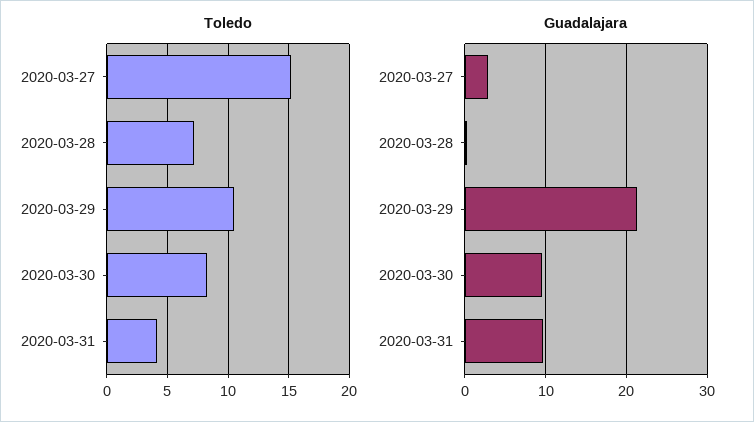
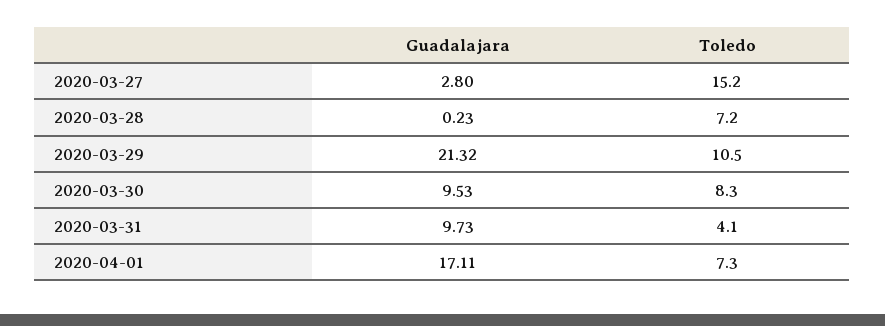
Guadalajara, 2020-04-01: none -> 17.11
Toledo, 2020-04-01: none -> 7.3

